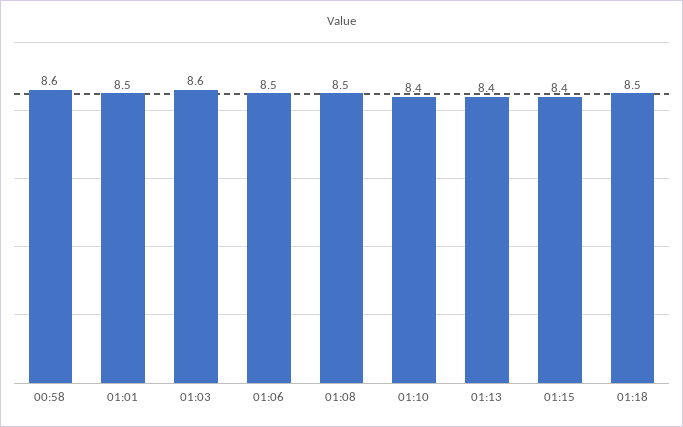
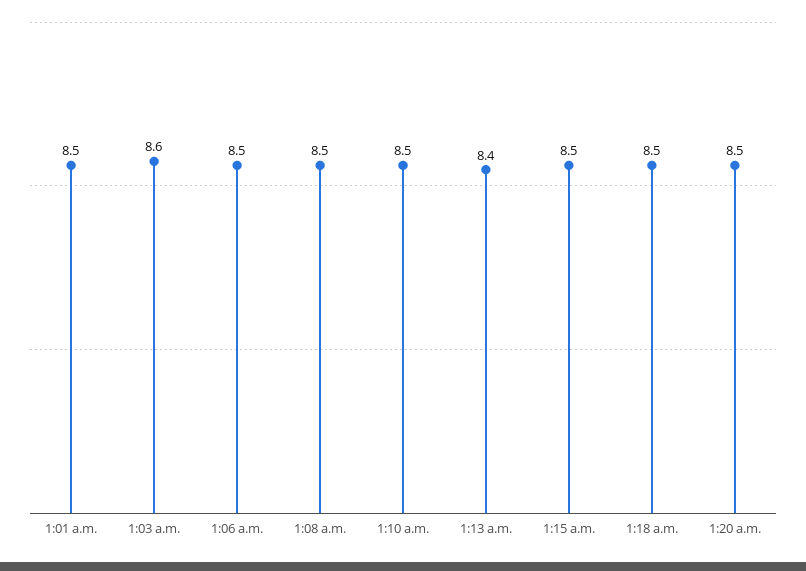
00:58: 8.6 -> none
01:10: 8.4 -> 8.5
01:15: 8.4 -> 8.5
1:20 a.m.: none -> 8.5

